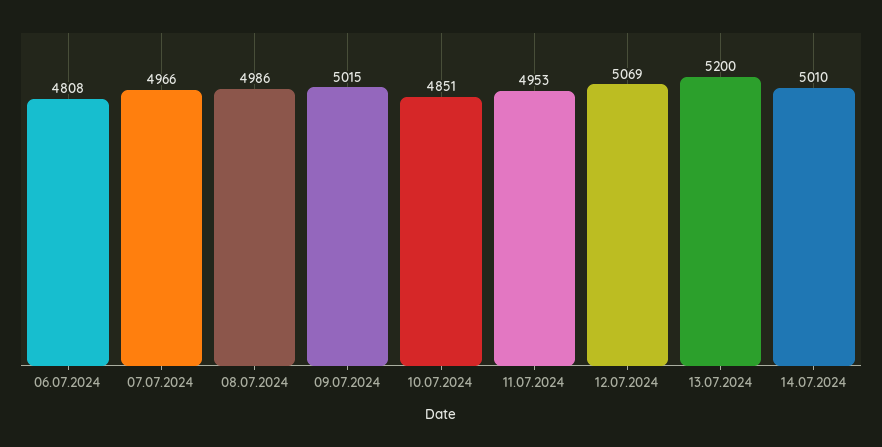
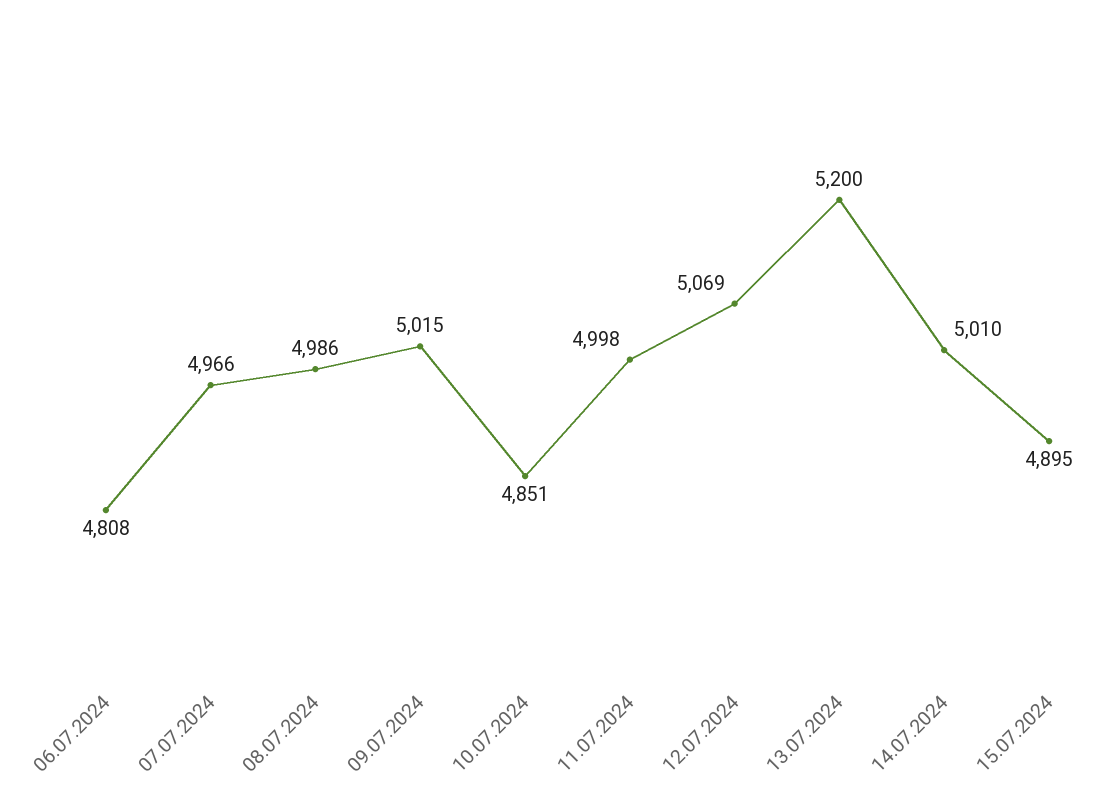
11.07.2024: 4953 -> 4998
15.07.2024: none -> 4895

